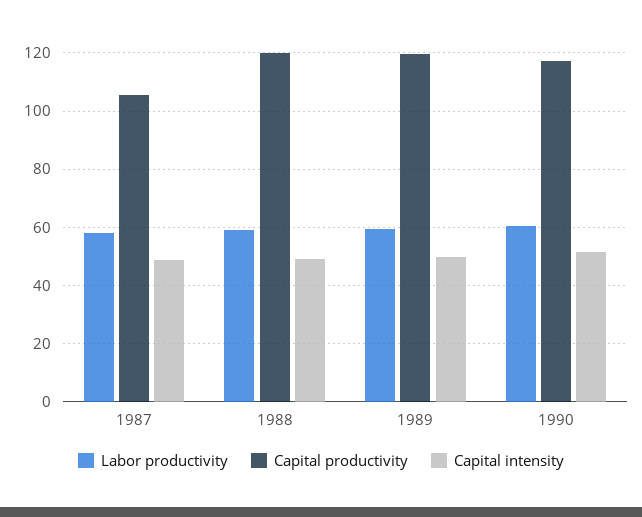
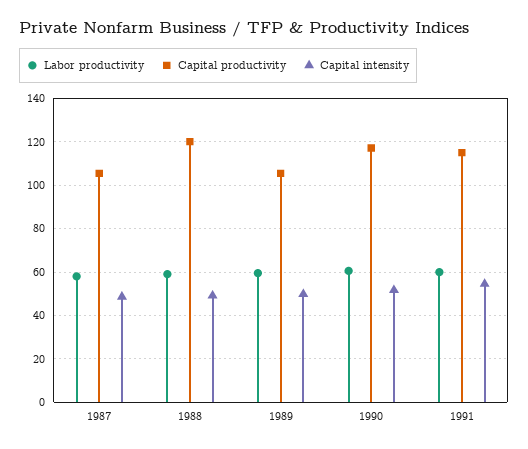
Capital productivity, 1989: 120 -> 105
Labor productivity, 1991: none -> 60
Capital productivity, 1991: none -> 115
Capital intensity, 1991: none -> 55

